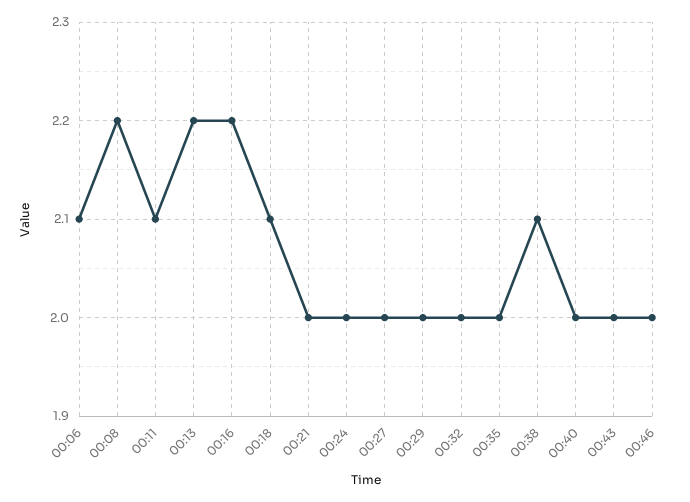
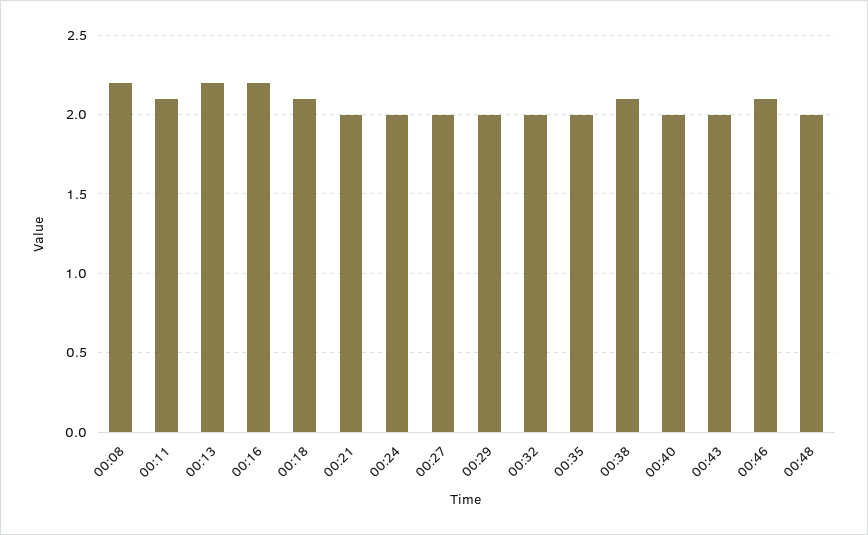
00:06: 2.1 -> none
00:46: 2 -> 2.1
00:48: none -> 2

